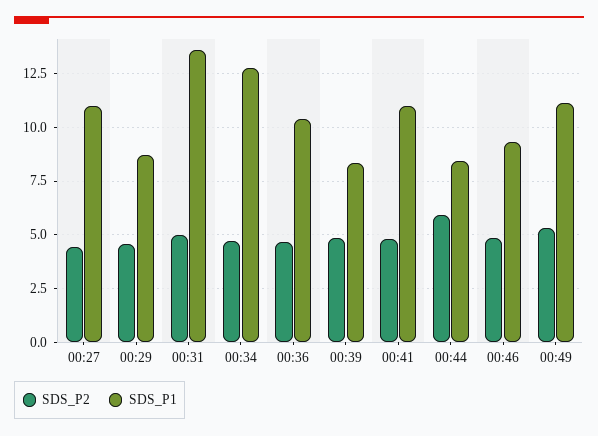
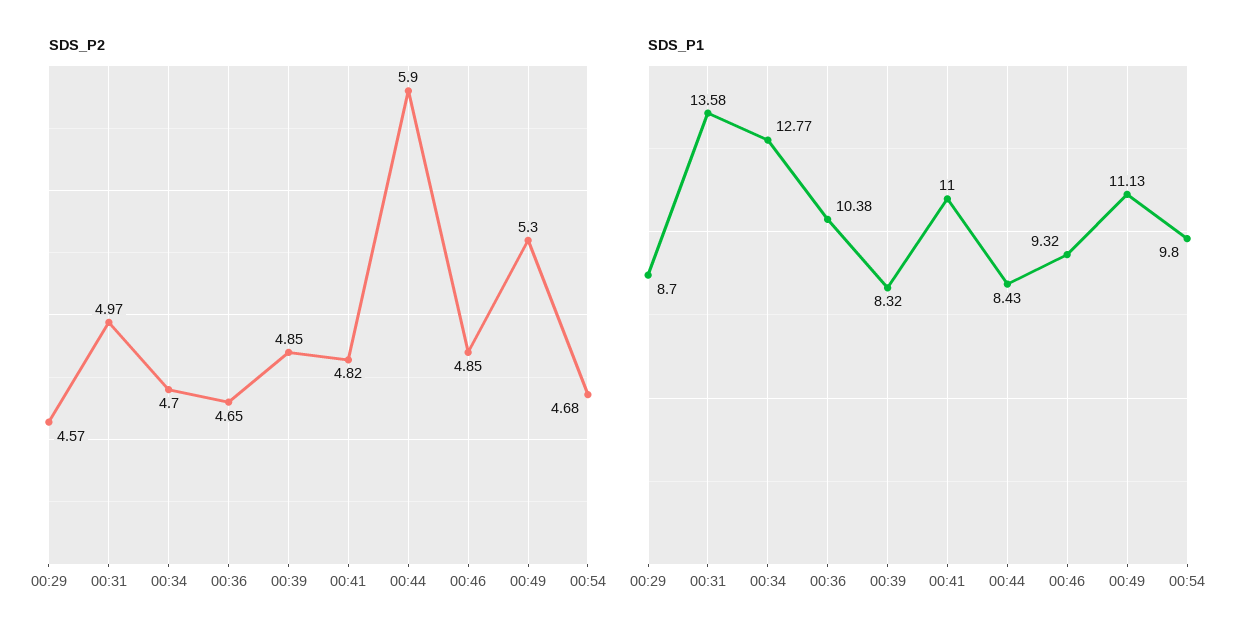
SDS_P2, 00:27: 4.5 -> none
SDS_P1, 00:27: 11 -> none
SDS_P2, 00:54: none -> 4.68
SDS_P1, 00:54: none -> 9.8

